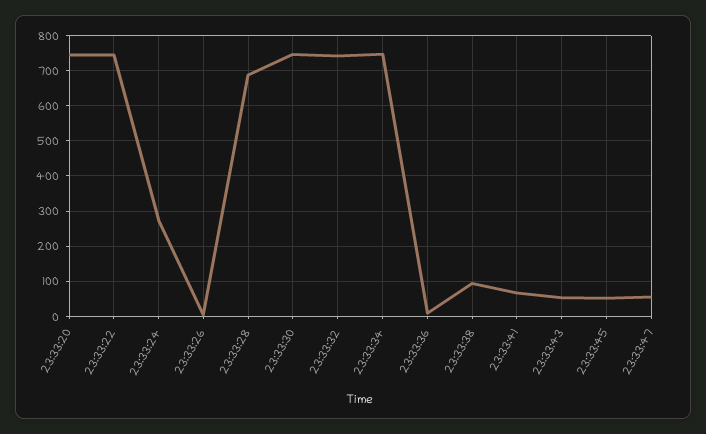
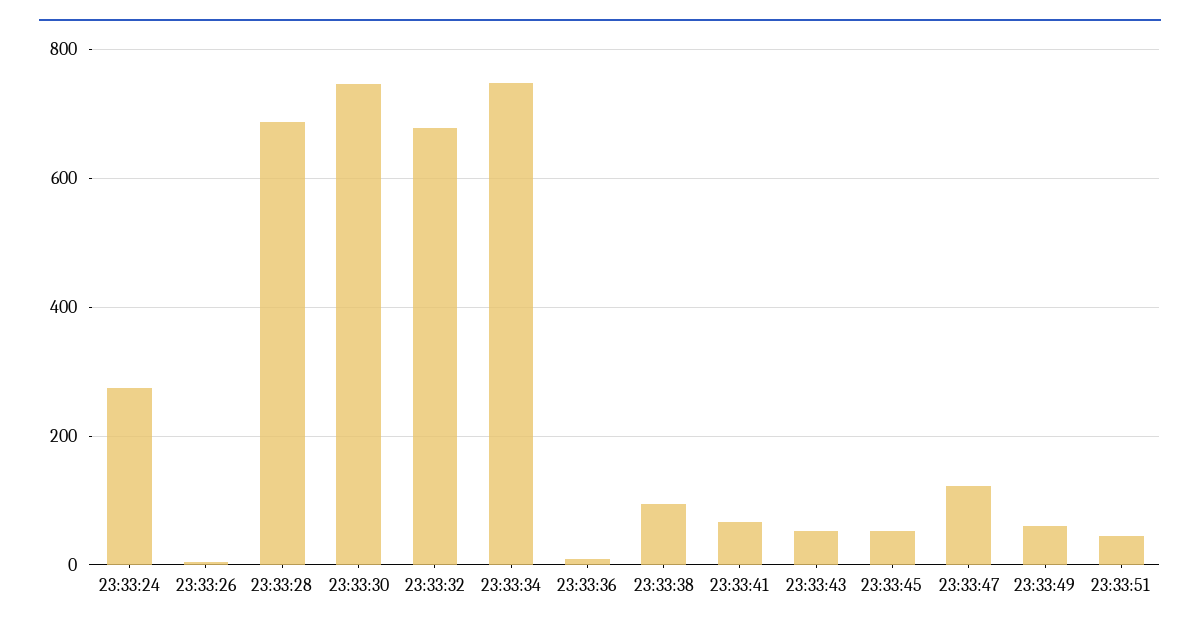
23:33:20: 740 -> none
23:33:22: 740 -> none
23:33:32: 740 -> 680
23:33:47: 60 -> 120
23:33:49: none -> 60
23:33:51: none -> 40

